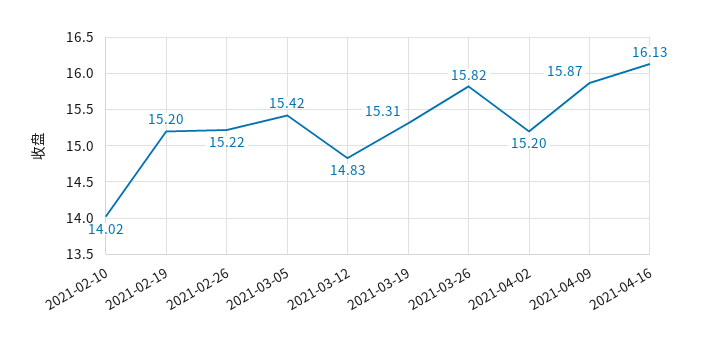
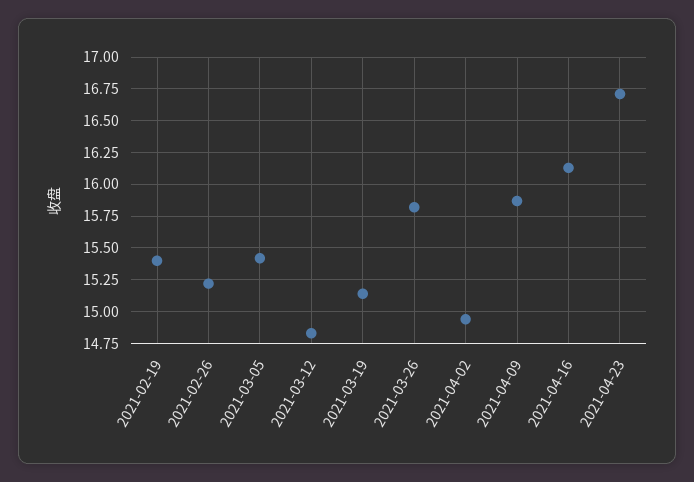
2021-02-10: 14.02 -> none
2021-02-19: 15.2 -> 15.4
2021-03-19: 15.31 -> 15.15
2021-04-02: 15.2 -> 14.95
2021-04-23: none -> 16.7

